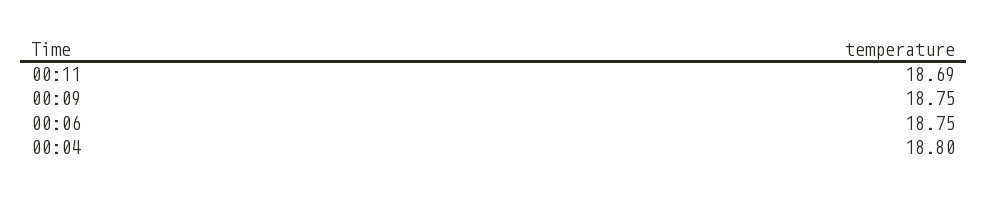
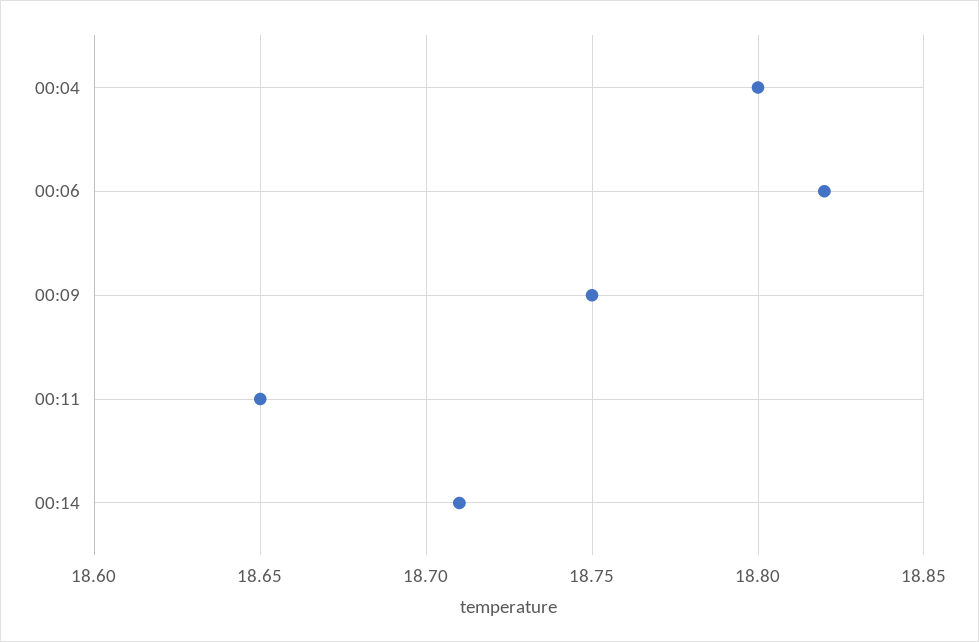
00:11: 18.69 -> 18.65
00:06: 18.75 -> 18.82
00:14: none -> 18.71

